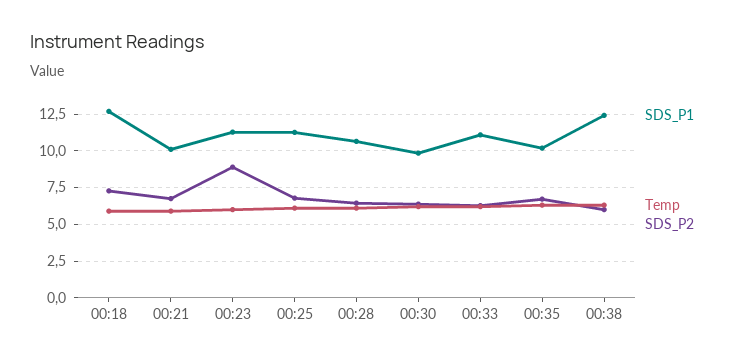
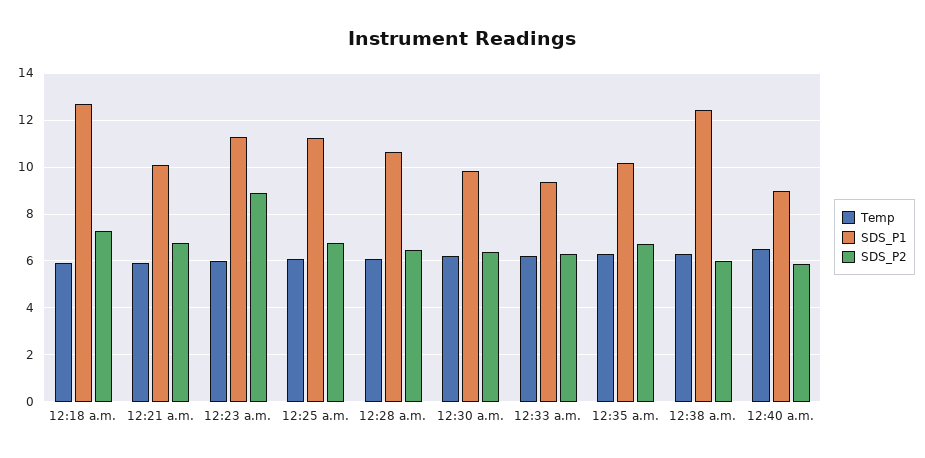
SDS_P1, 00:33: 11 -> 9.5
Temp, 12:40 a.m.: none -> 6.5
SDS_P1, 12:40 a.m.: none -> 9
SDS_P2, 12:40 a.m.: none -> 6

